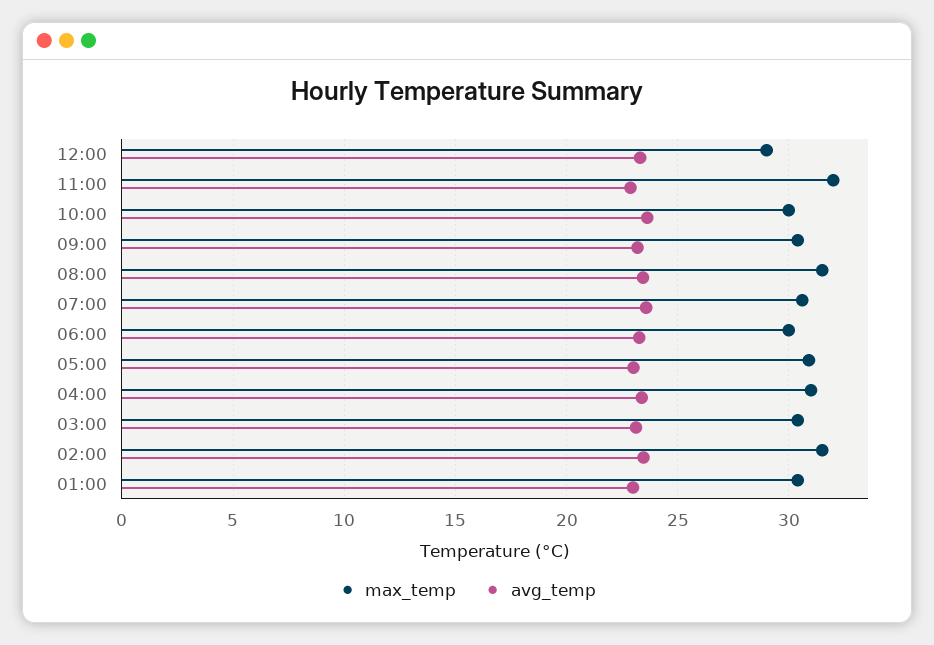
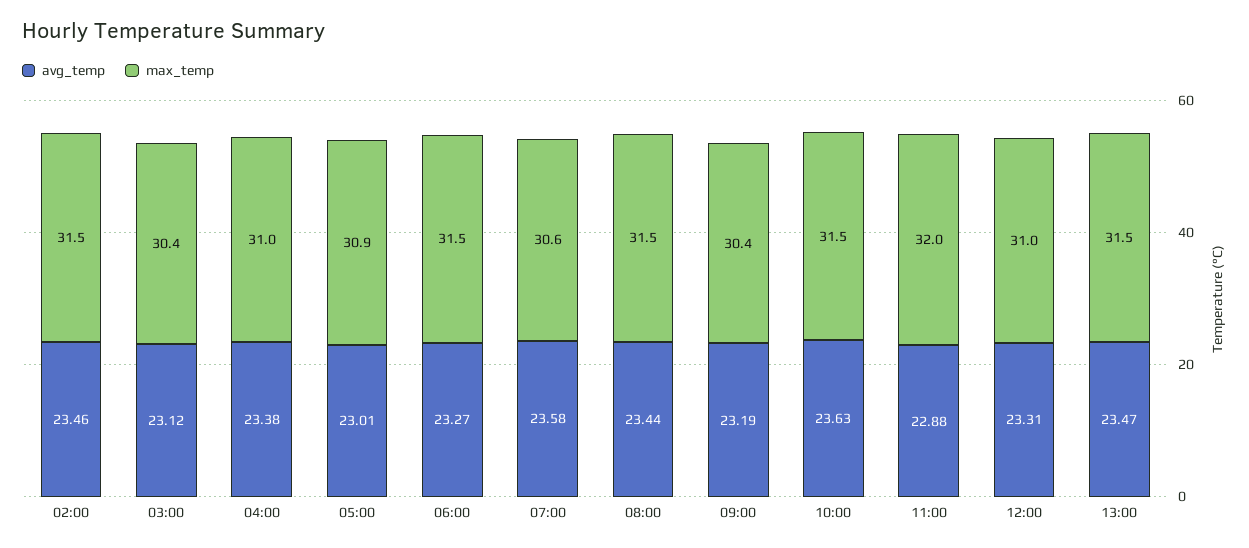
max_temp, 12:00: 29 -> 31
max_temp, 10:00: 30 -> 31.5
max_temp, 06:00: 30 -> 31.5
max_temp, 01:00: 30.5 -> none
avg_temp, 01:00: 23 -> none
avg_temp, 13:00: none -> 23.47
max_temp, 13:00: none -> 31.5

